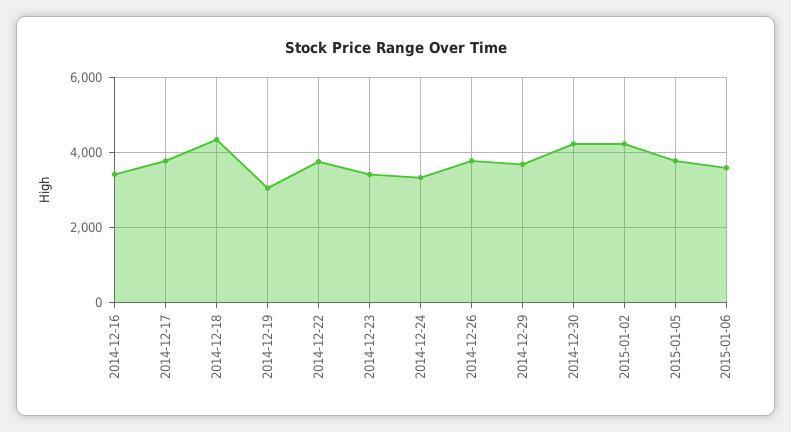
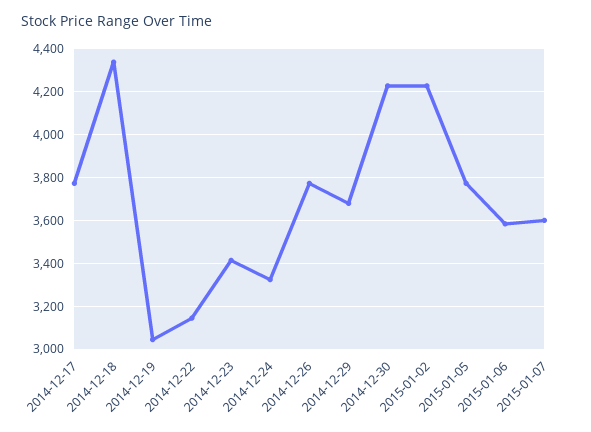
2014-12-16: 3400 -> none
2014-12-22: 3800 -> 3150
2015-01-07: none -> 3600

